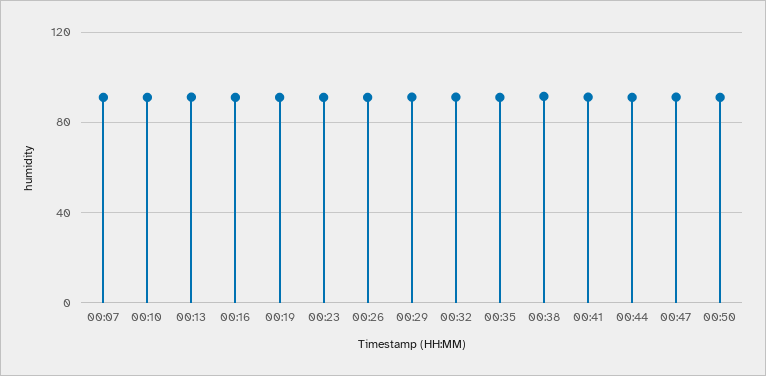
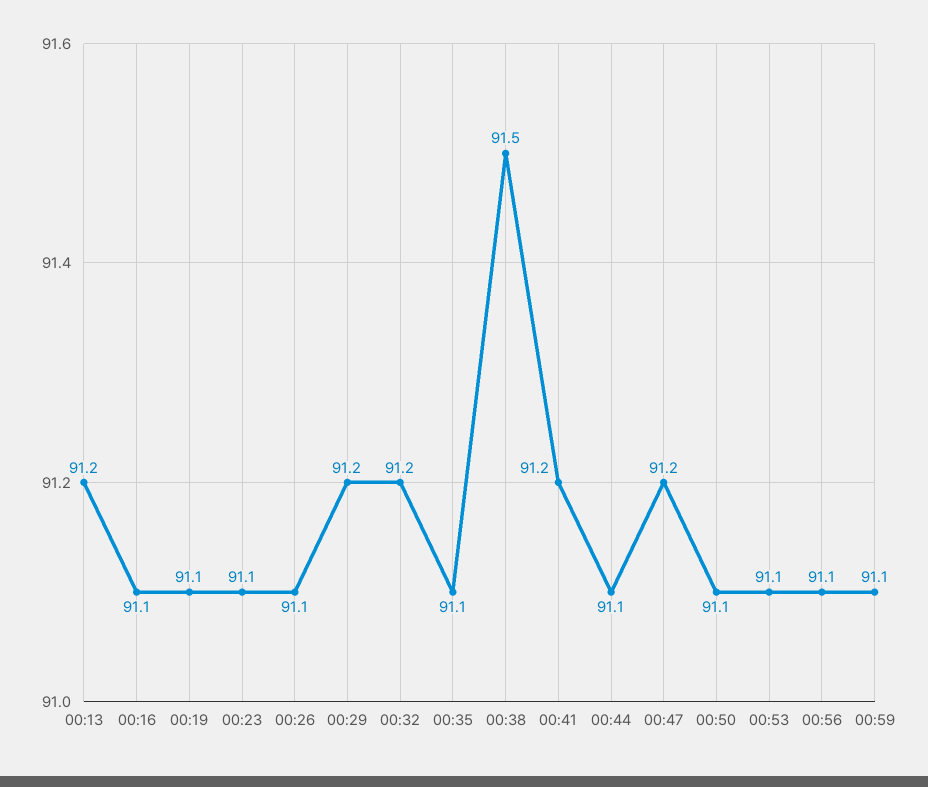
00:07: 90 -> none
00:10: 90 -> none
00:53: none -> 91.1
00:56: none -> 91.1
00:59: none -> 91.1

